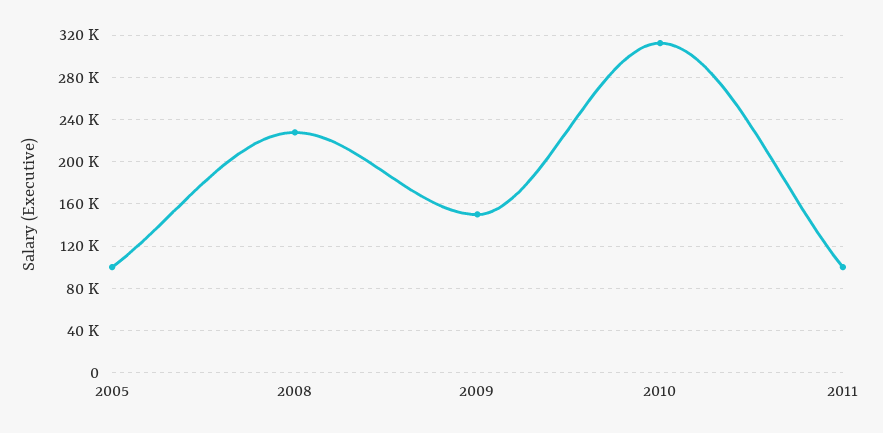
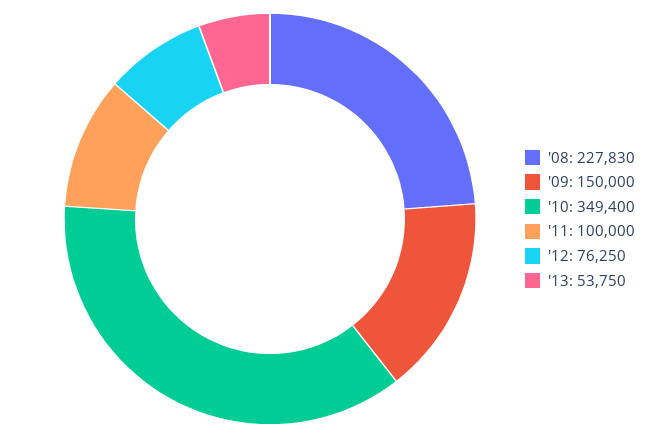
2005: 100000 -> none
2010: 310000 -> 349400
'12: none -> 76250
'13: none -> 53750

